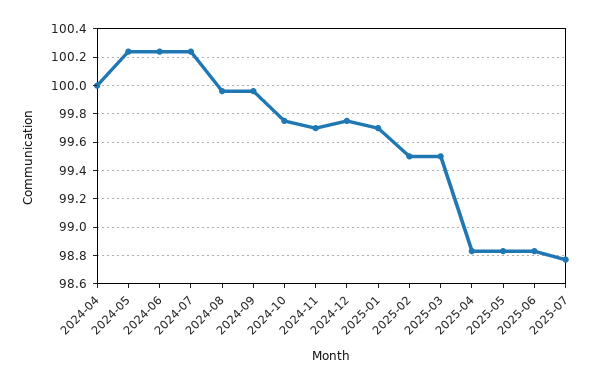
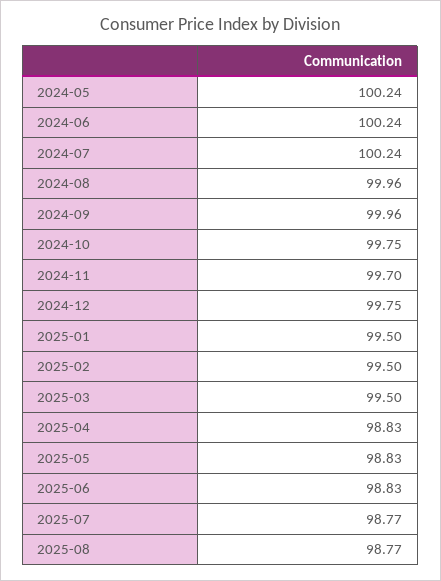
2024-04: 100 -> none
2025-01: 99.7 -> 99.5
2025-08: none -> 98.77

